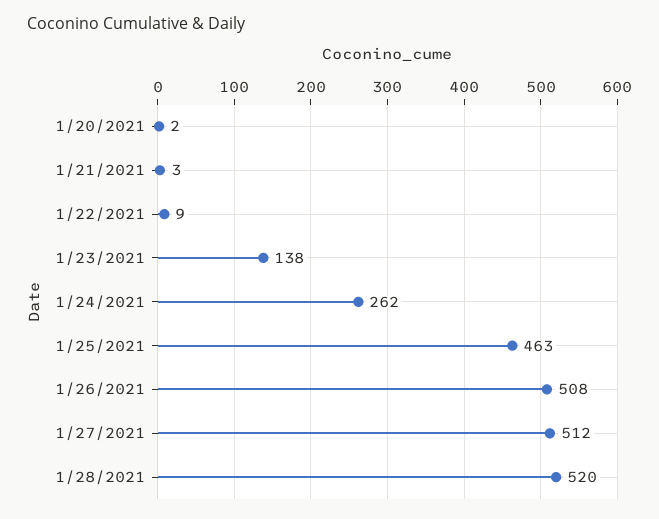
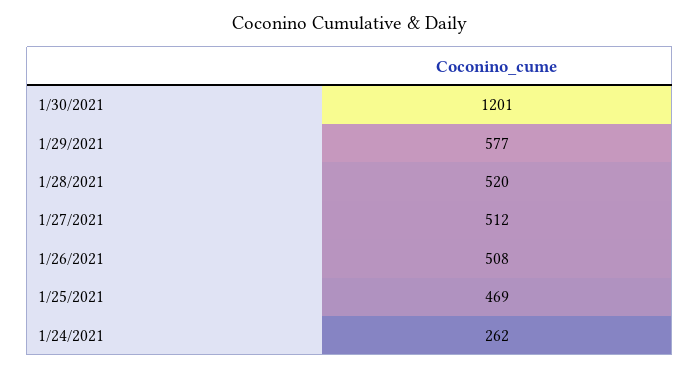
1/20/2021: 2 -> none
1/21/2021: 3 -> none
1/22/2021: 9 -> none
1/23/2021: 138 -> none
1/25/2021: 463 -> 469
1/30/2021: none -> 1201
1/29/2021: none -> 577

